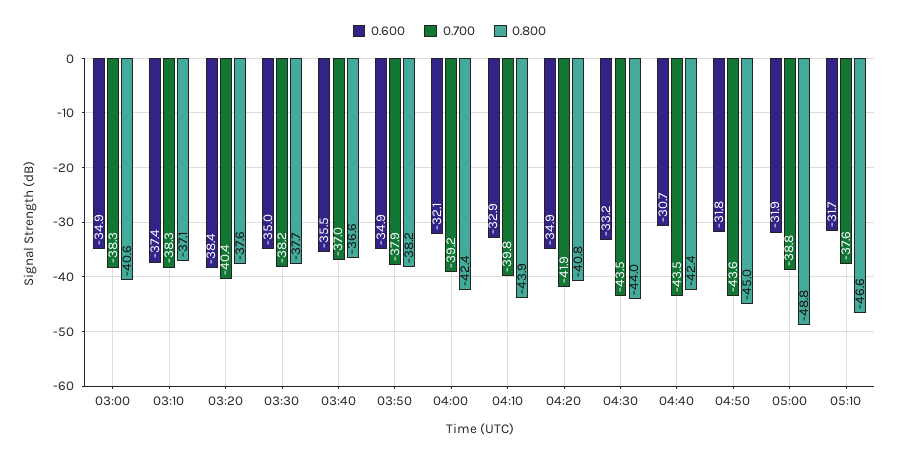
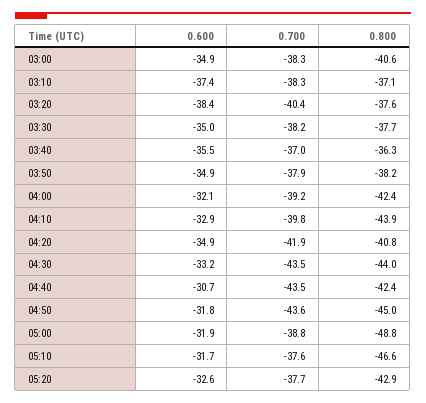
0.800, 03:40: -36.6 -> -36.3
0.600, 05:20: none -> -32.6
0.700, 05:20: none -> -37.7
0.800, 05:20: none -> -42.9

